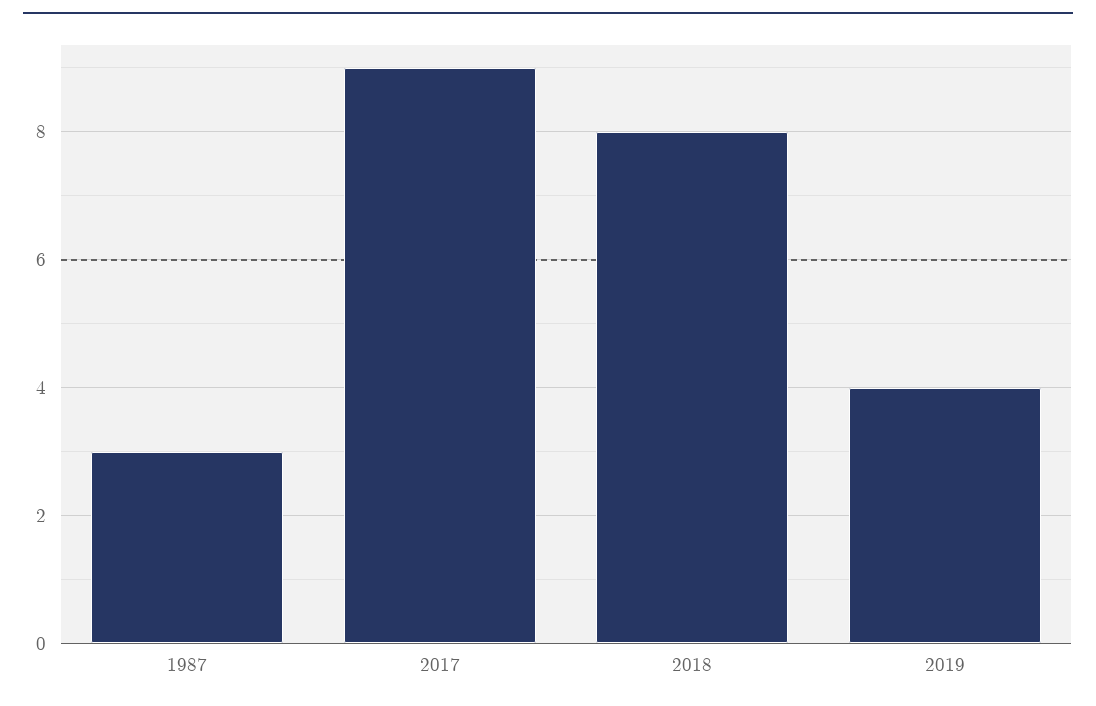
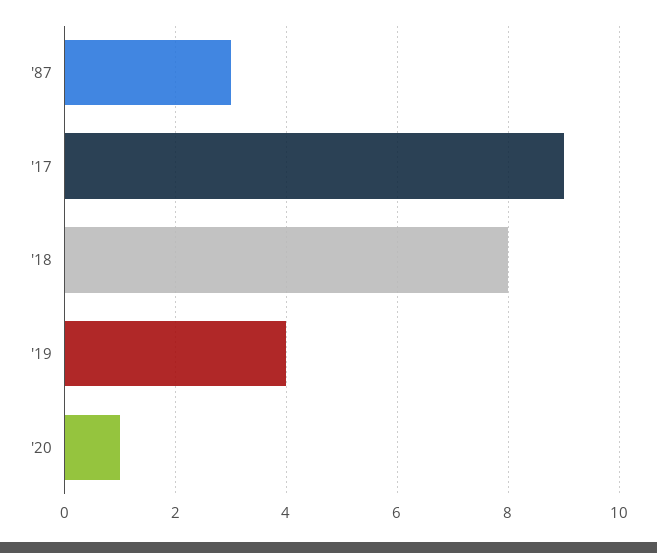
'20: none -> 1

